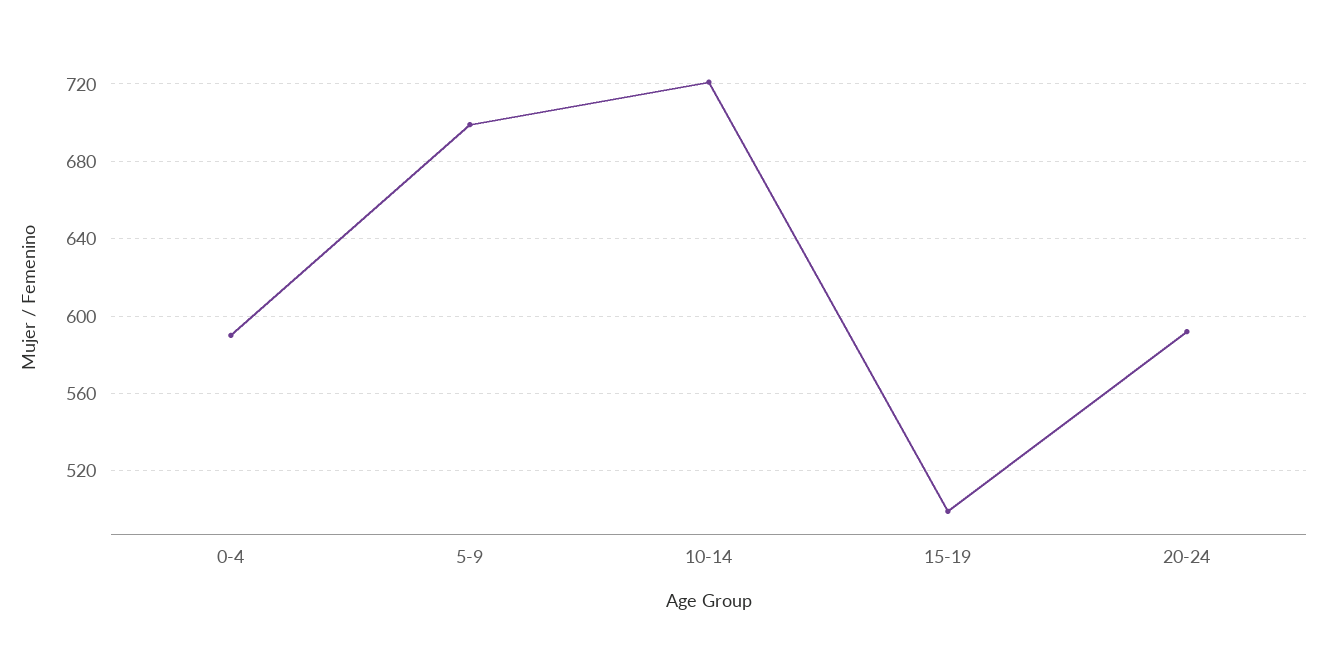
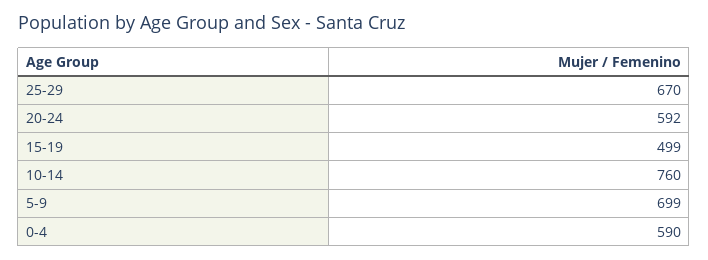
10-14: 720 -> 760
25-29: none -> 670

